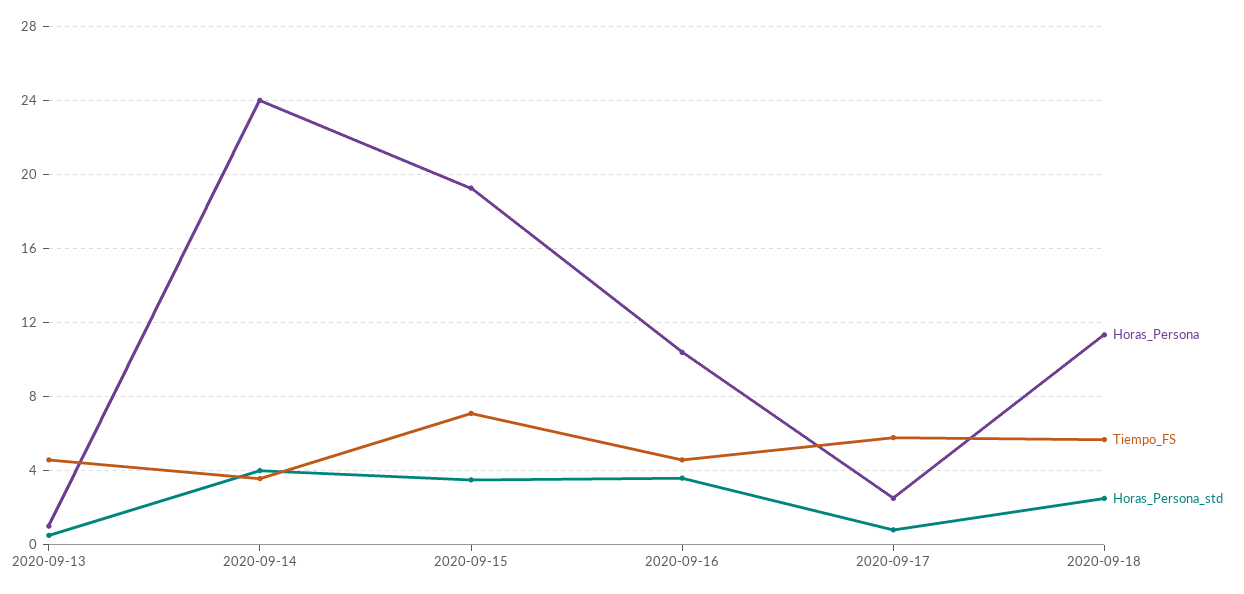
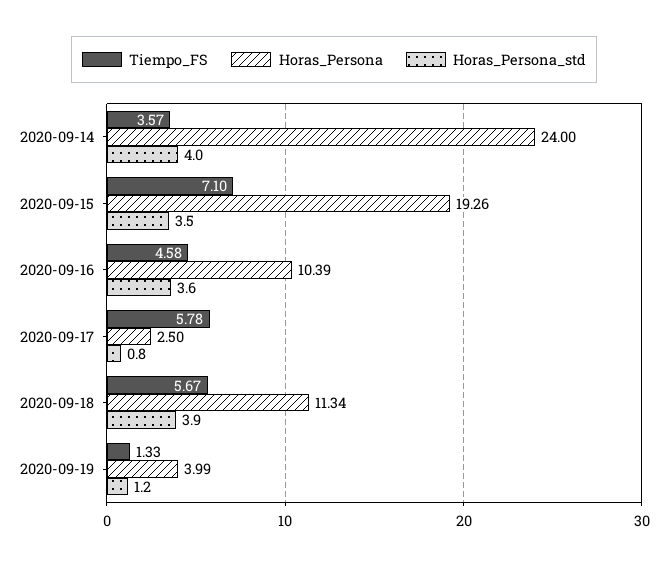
Horas_Persona, 2020-09-13: 1 -> none
Tiempo_FS, 2020-09-13: 4.5 -> none
Horas_Persona_std, 2020-09-13: 0.5 -> none
Horas_Persona_std, 2020-09-18: 2.5 -> 3.9
Tiempo_FS, 2020-09-19: none -> 1.33
Horas_Persona, 2020-09-19: none -> 3.99
Horas_Persona_std, 2020-09-19: none -> 1.2

